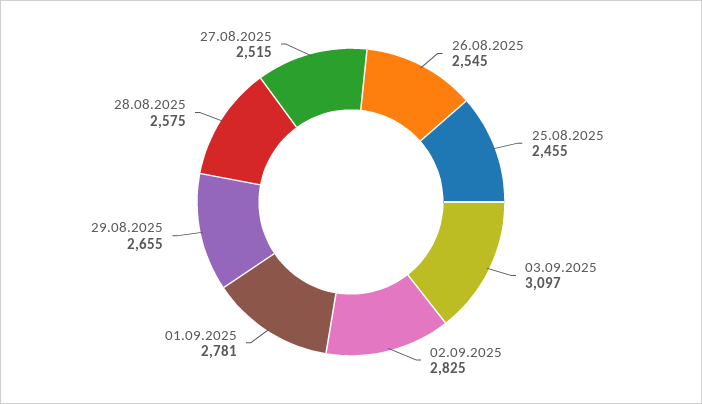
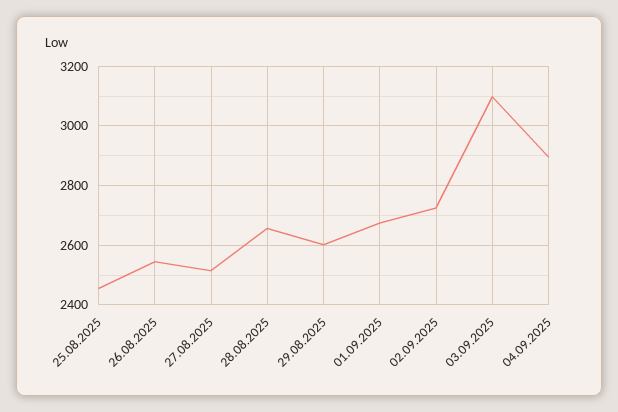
02.09.2025: 2825 -> 2725
01.09.2025: 2781 -> 2675
29.08.2025: 2655 -> 2600
28.08.2025: 2575 -> 2650
04.09.2025: none -> 2900

